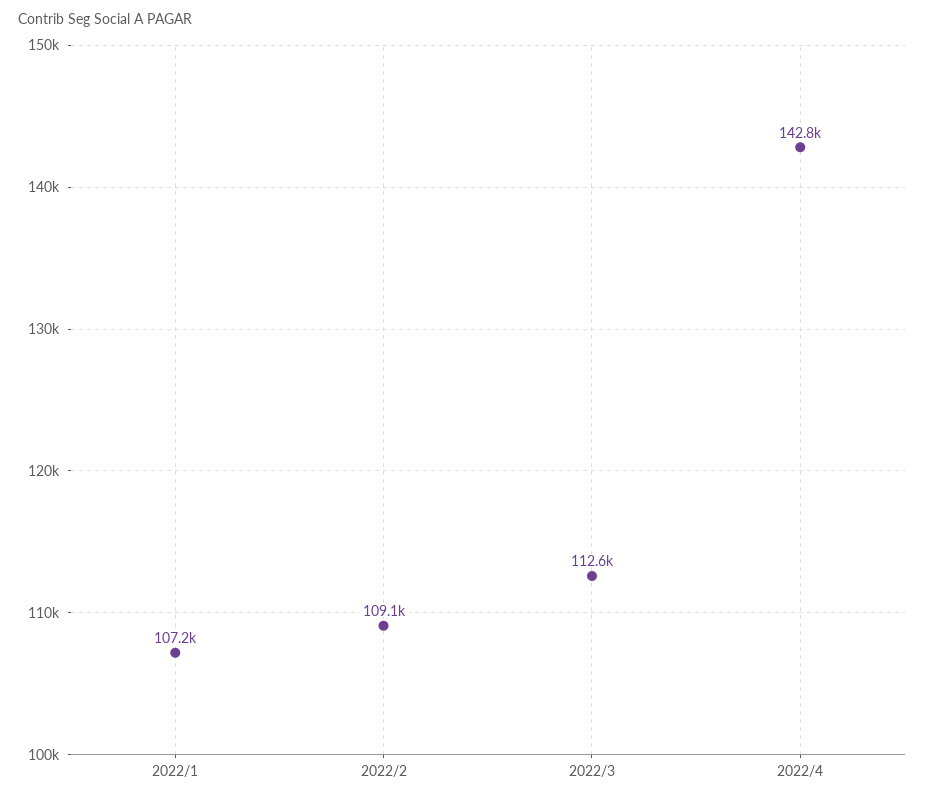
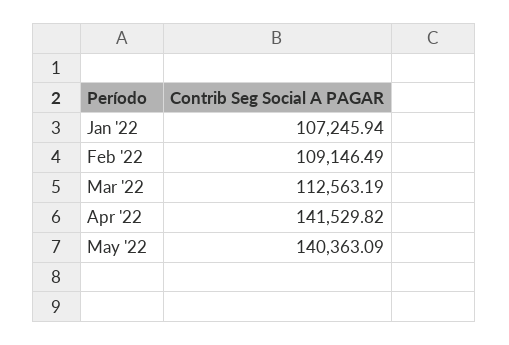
2022/4: 142800 -> 141529.82
May '22: none -> 140363.09

